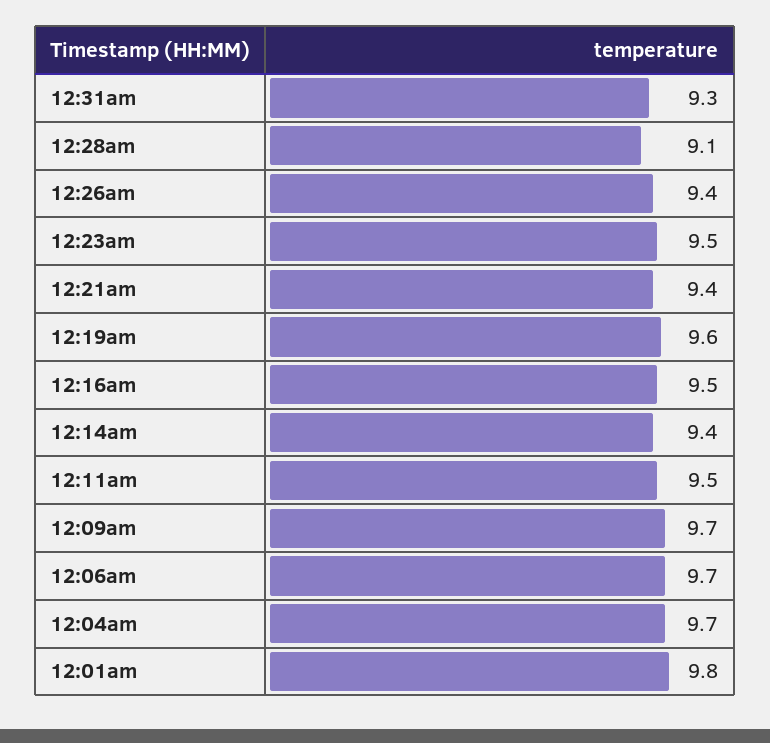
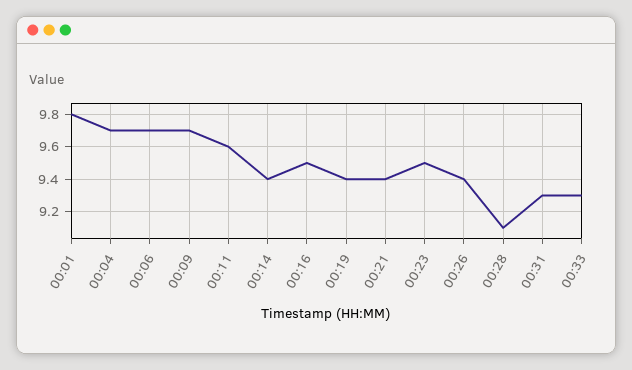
12:19am: 9.6 -> 9.4
12:11am: 9.5 -> 9.6
00:33: none -> 9.3

